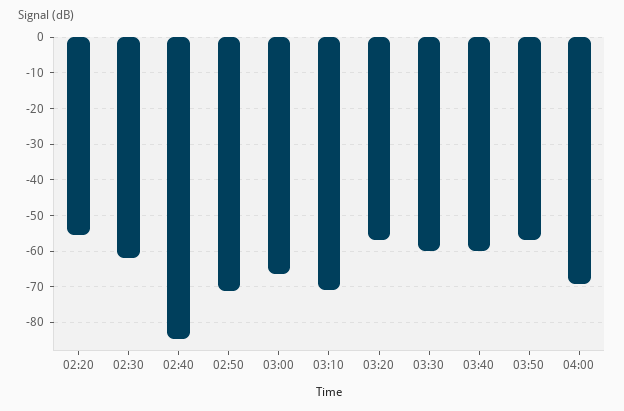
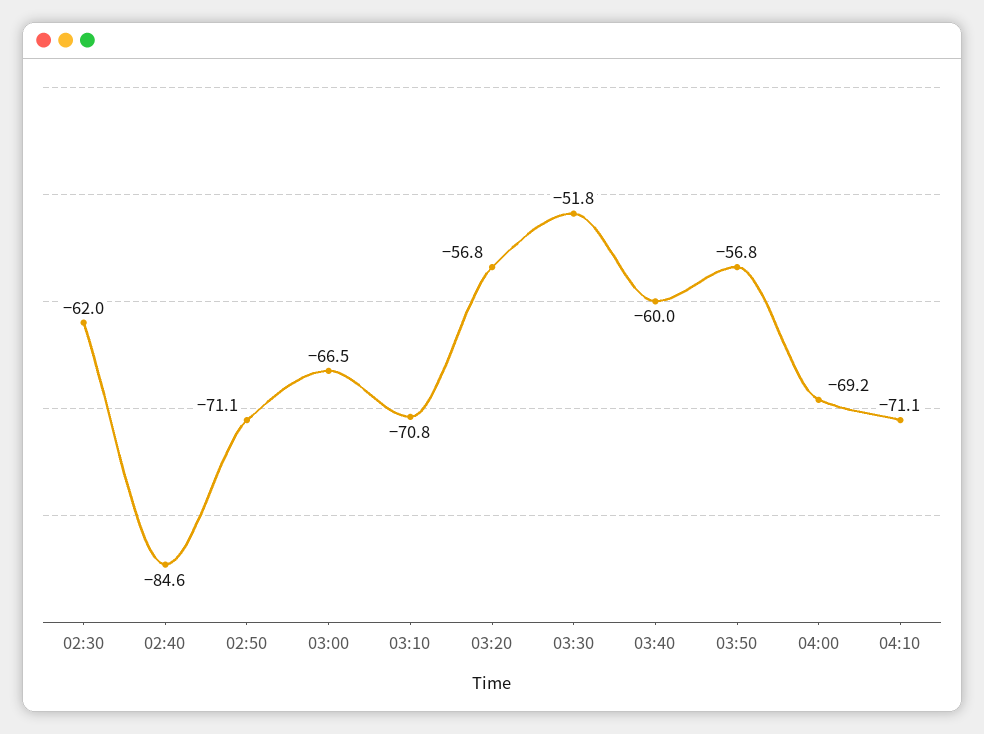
02:20: -56 -> none
03:30: -60 -> -51.8
04:10: none -> -71.1

